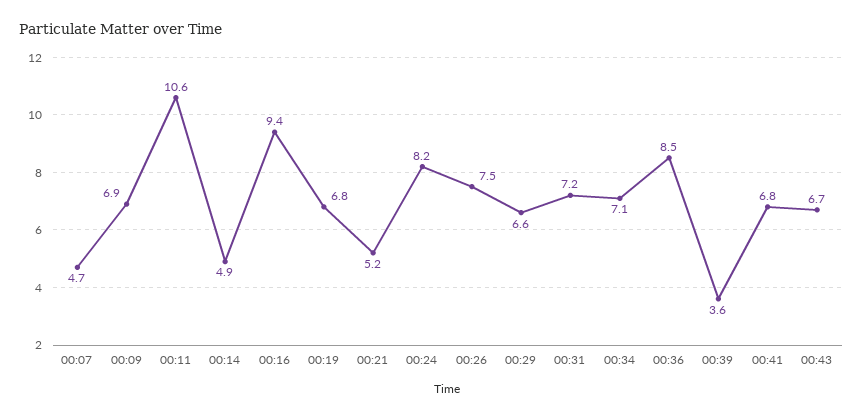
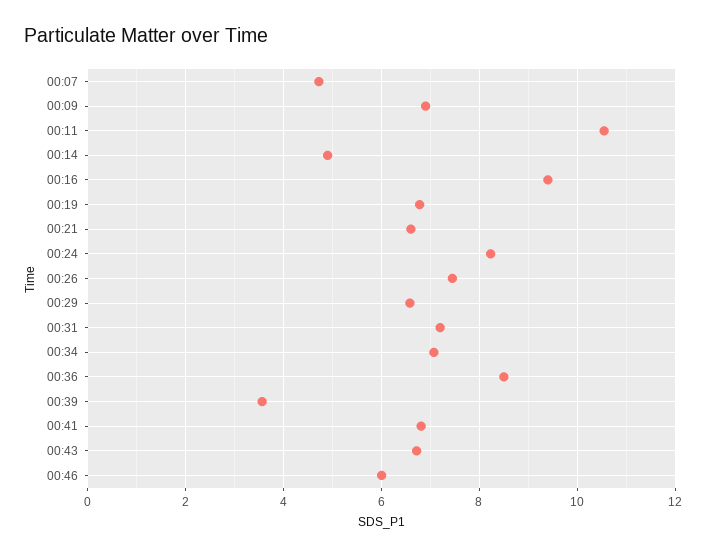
00:21: 5.2 -> 6.6
00:46: none -> 6

